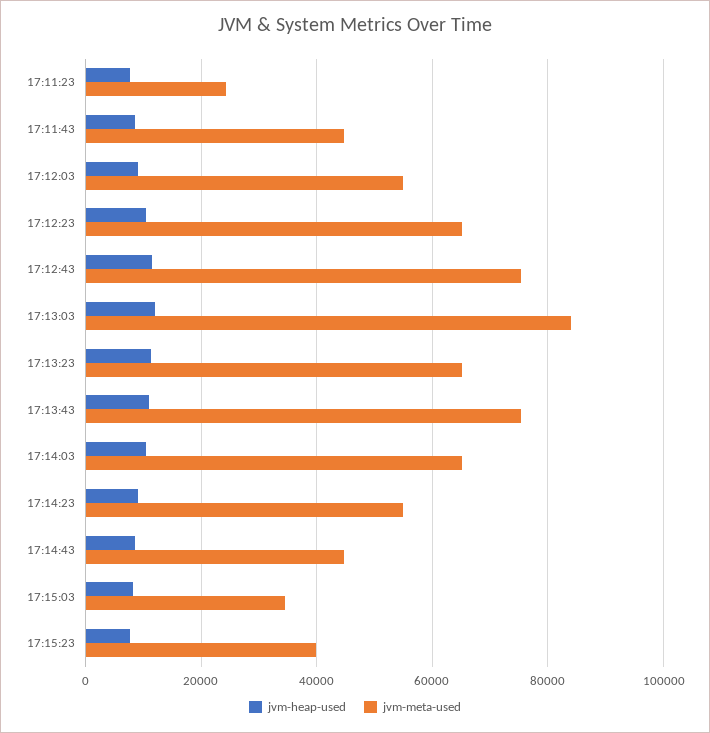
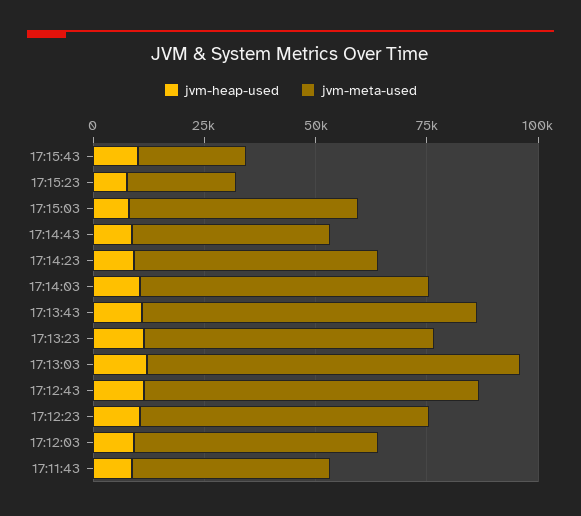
jvm-heap-used, 17:11:23: 8000 -> none
jvm-meta-used, 17:11:23: 24000 -> none
jvm-meta-used, 17:15:03: 34000 -> 50000
jvm-meta-used, 17:15:23: 40000 -> 25000
jvm-heap-used, 17:15:43: none -> 10000
jvm-meta-used, 17:15:43: none -> 25000

